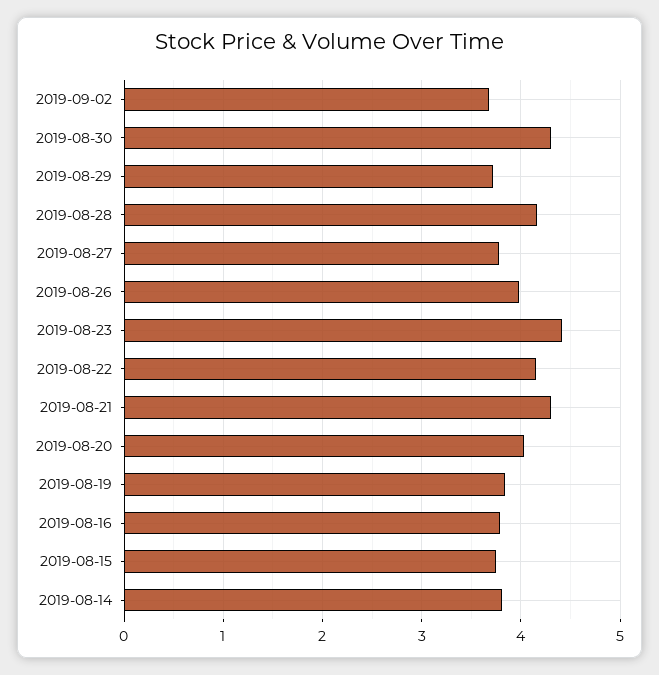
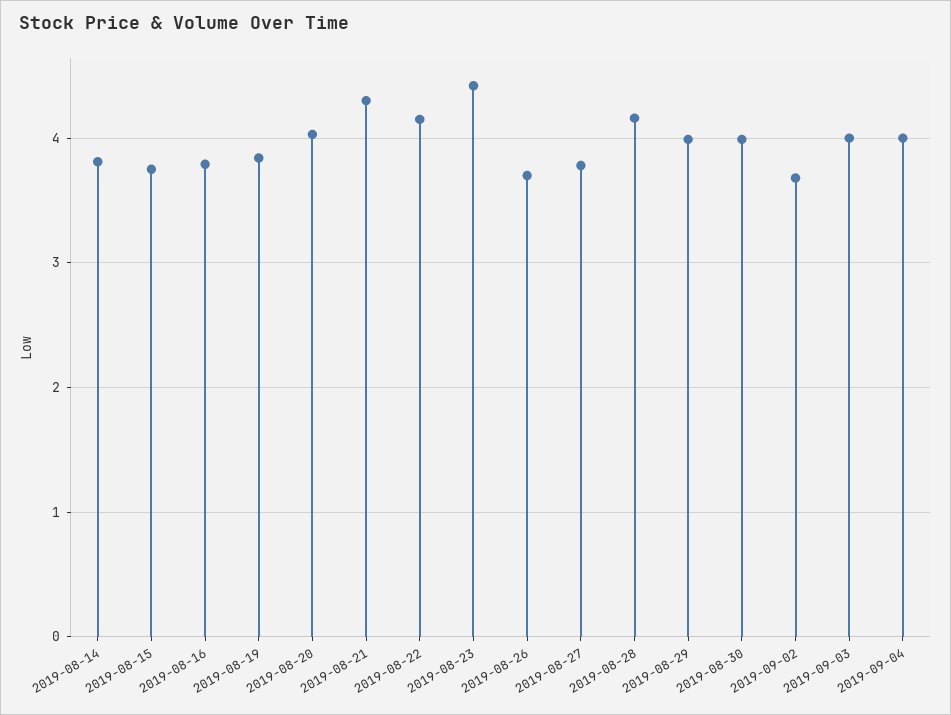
2019-08-30: 4.3 -> 4
2019-08-29: 3.7 -> 4
2019-08-26: 4 -> 3.7
2019-09-03: none -> 4
2019-09-04: none -> 4

